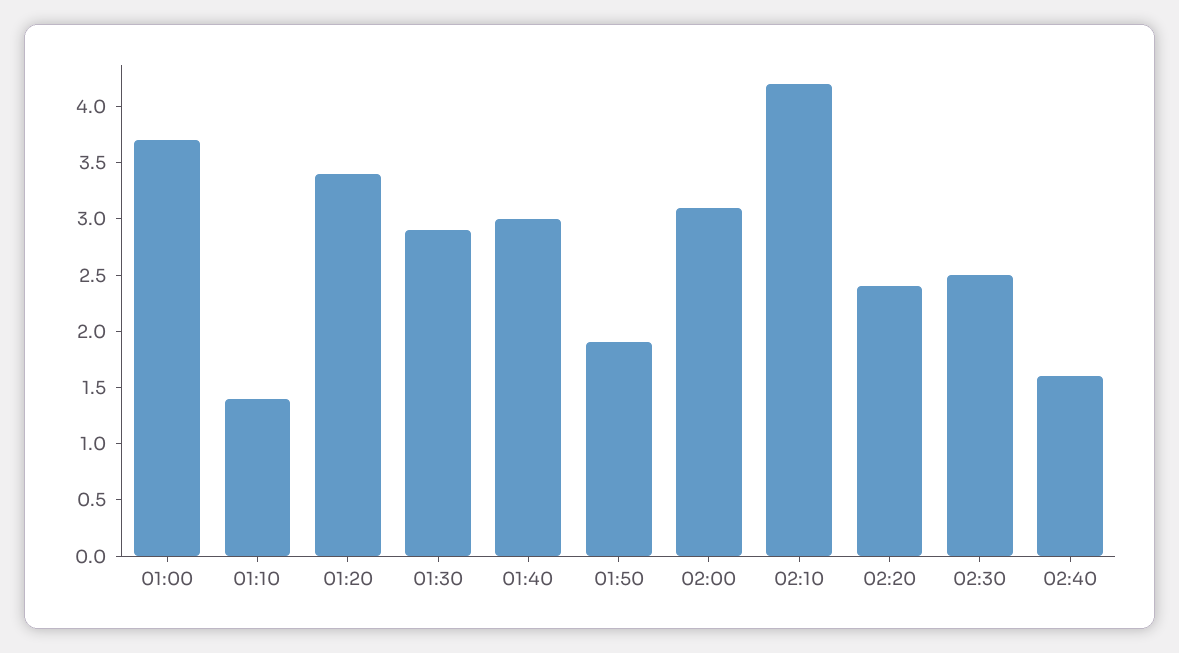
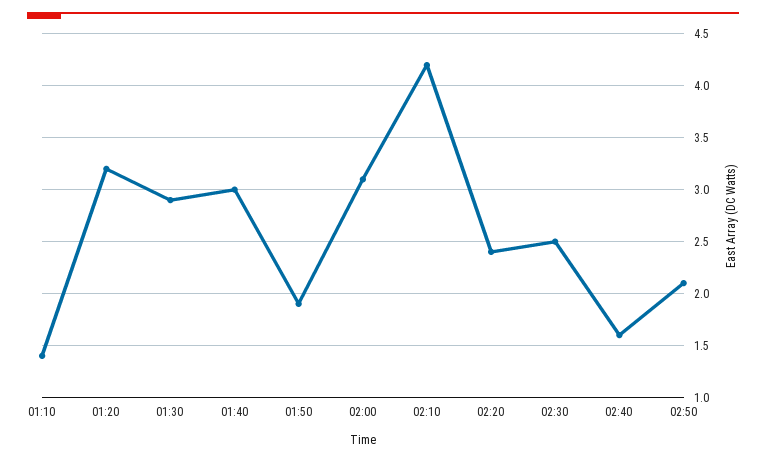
01:00: 3.7 -> none
01:20: 3.4 -> 3.2
02:50: none -> 2.1

